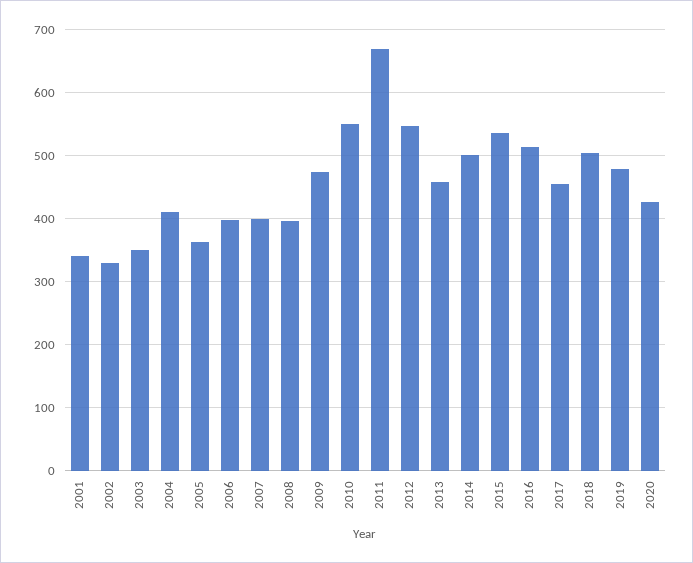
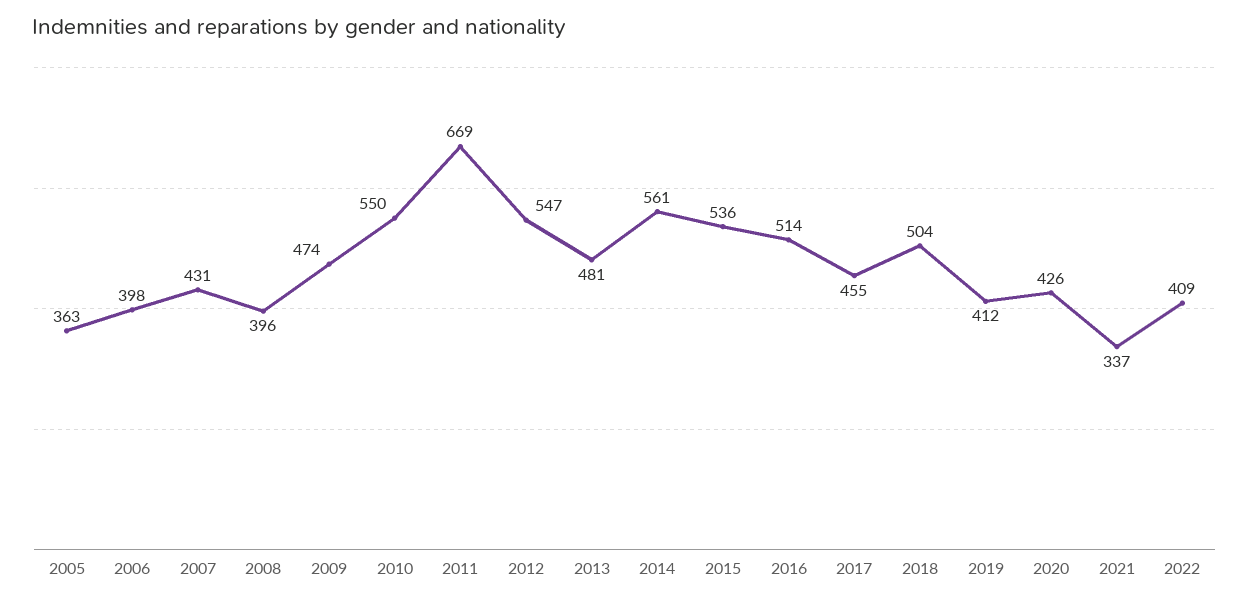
2001: 340 -> none
2002: 330 -> none
2003: 350 -> none
2004: 410 -> none
2007: 400 -> 431
2013: 460 -> 481
2014: 500 -> 561
2019: 480 -> 412
2021: none -> 337
2022: none -> 409

